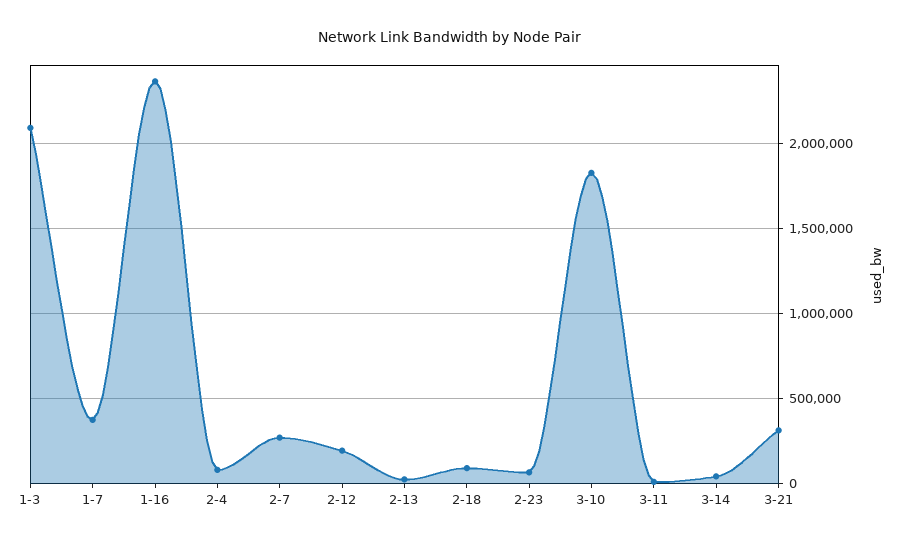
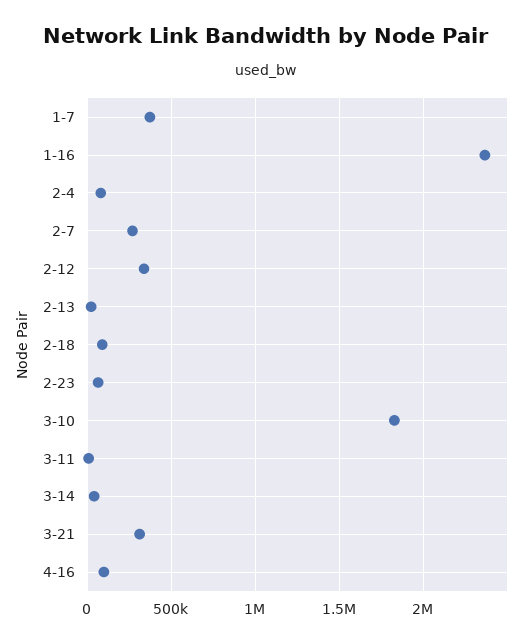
1-3: 2100000 -> none
2-12: 200000 -> 350000
4-16: none -> 100000

